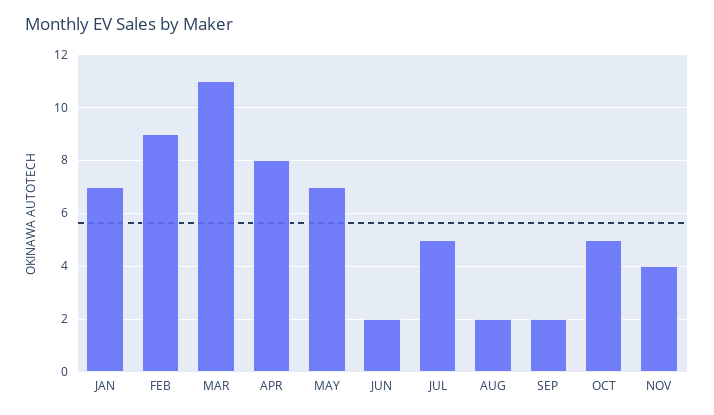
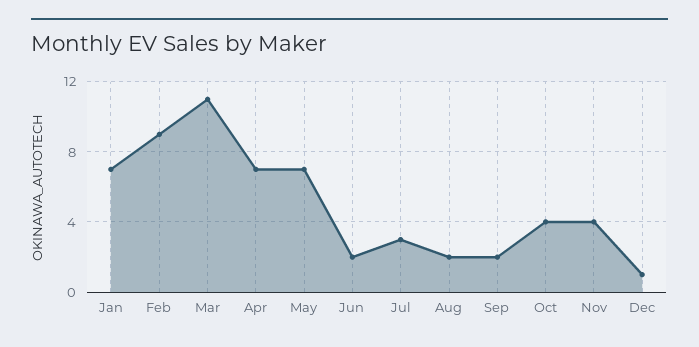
APR: 8 -> 7
JUL: 5 -> 3
OCT: 5 -> 4
Dec: none -> 1

